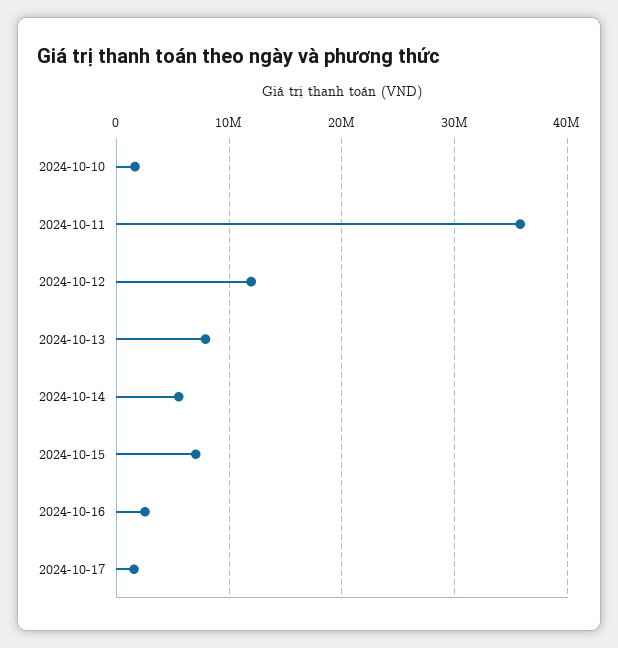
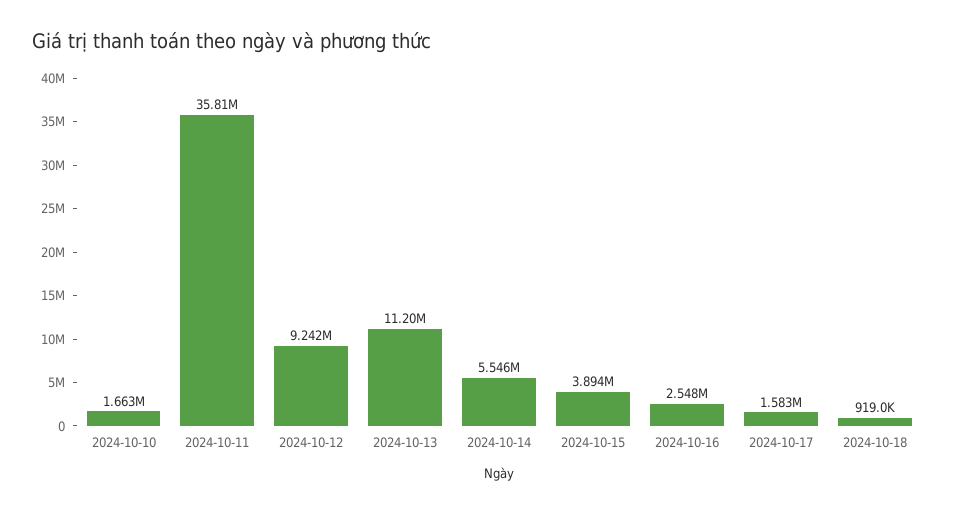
2024-10-12: 12000000 -> 9242000
2024-10-13: 8000000 -> 11200000
2024-10-15: 7000000 -> 3894000
2024-10-18: none -> 919000

